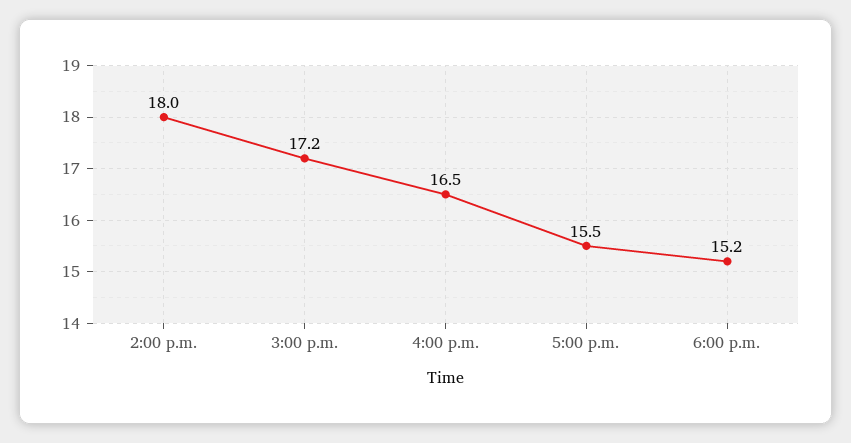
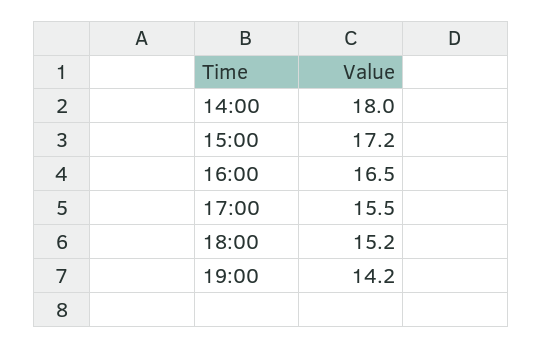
19:00: none -> 14.2

